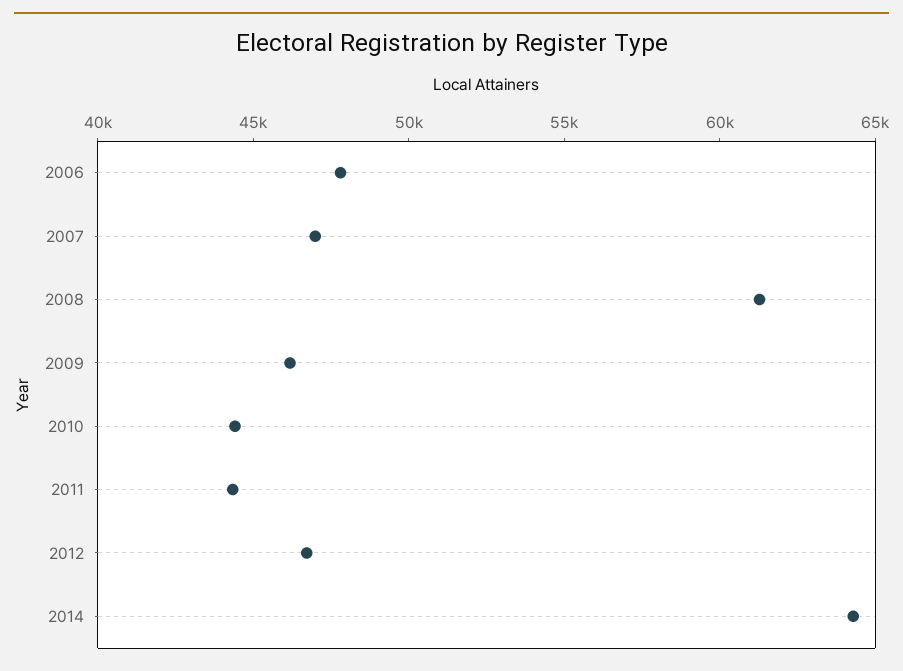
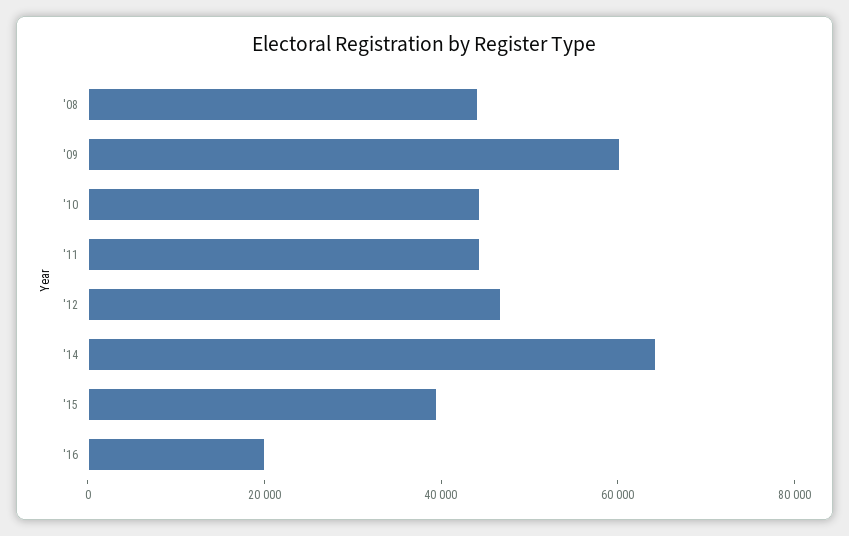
2006: 48000 -> none
2007: 47000 -> none
2008: 61000 -> 45000
2009: 46000 -> 60000
'15: none -> 40000
'16: none -> 20000

